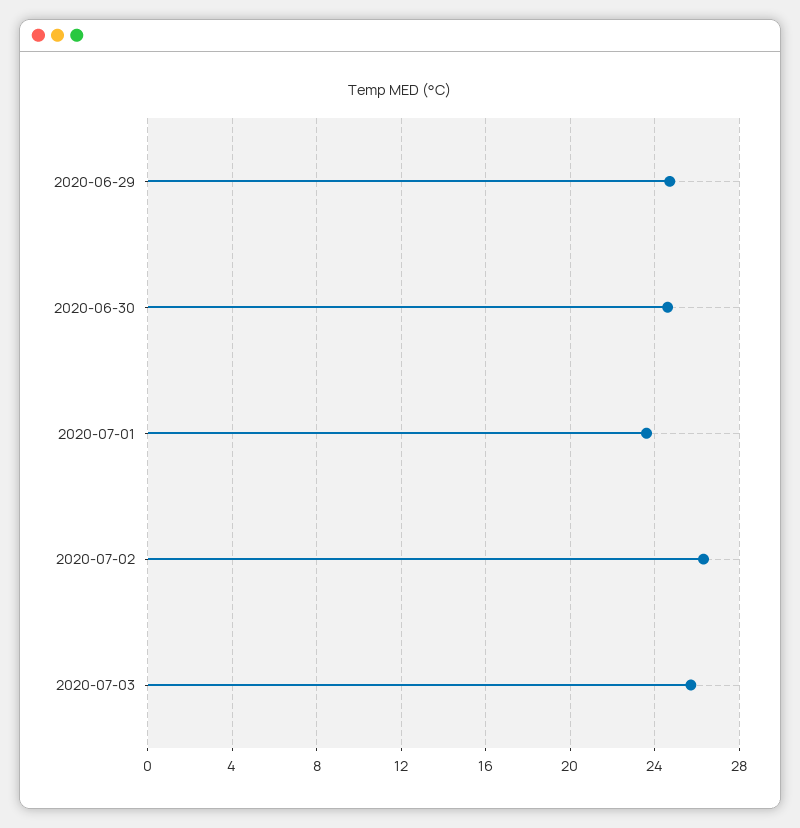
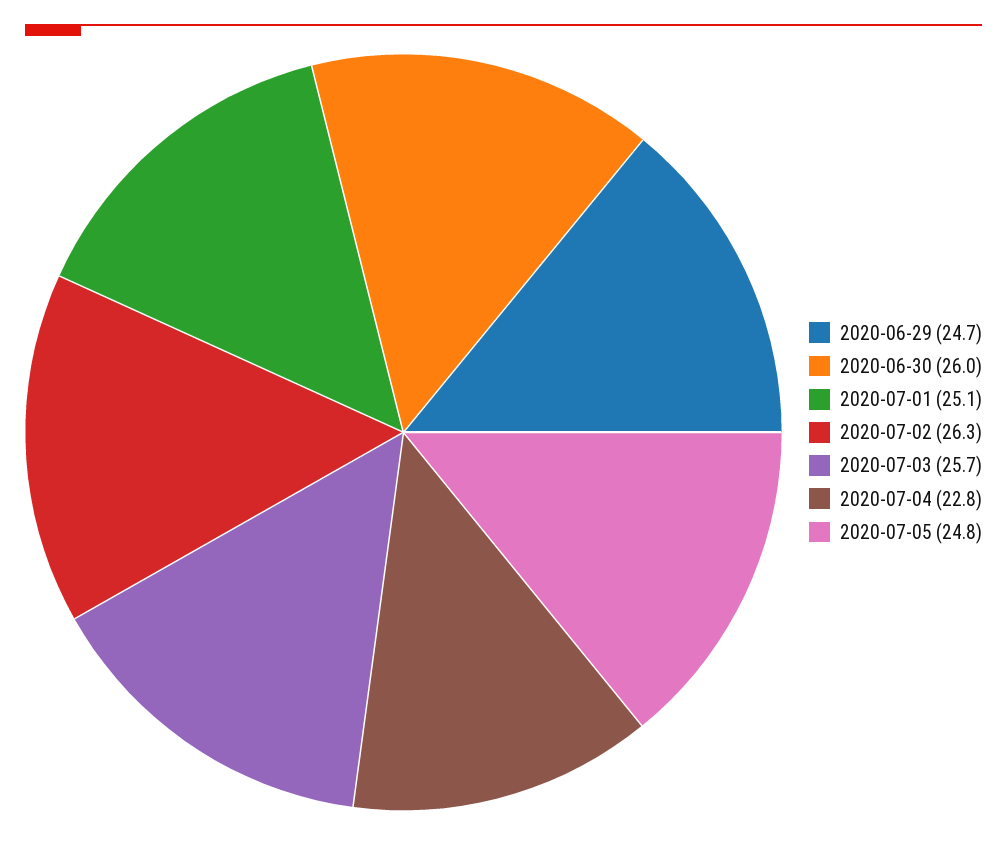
2020-06-30: 24.5 -> 26
2020-07-01: 23.5 -> 25.1
2020-07-04: none -> 22.8
2020-07-05: none -> 24.8

